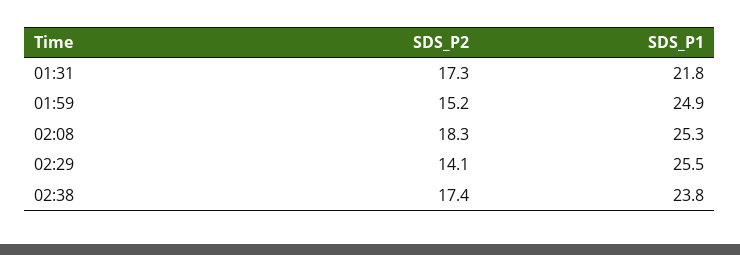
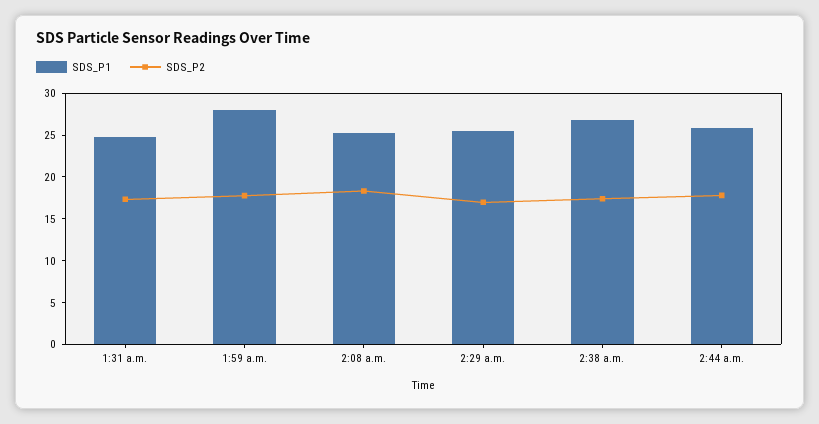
SDS_P1, 01:31: 21.8 -> 25
SDS_P2, 01:59: 15.2 -> 18
SDS_P1, 01:59: 24.9 -> 28
SDS_P2, 02:29: 14.1 -> 17
SDS_P1, 02:38: 23.8 -> 27
SDS_P1, 2:44 a.m.: none -> 26
SDS_P2, 2:44 a.m.: none -> 18

